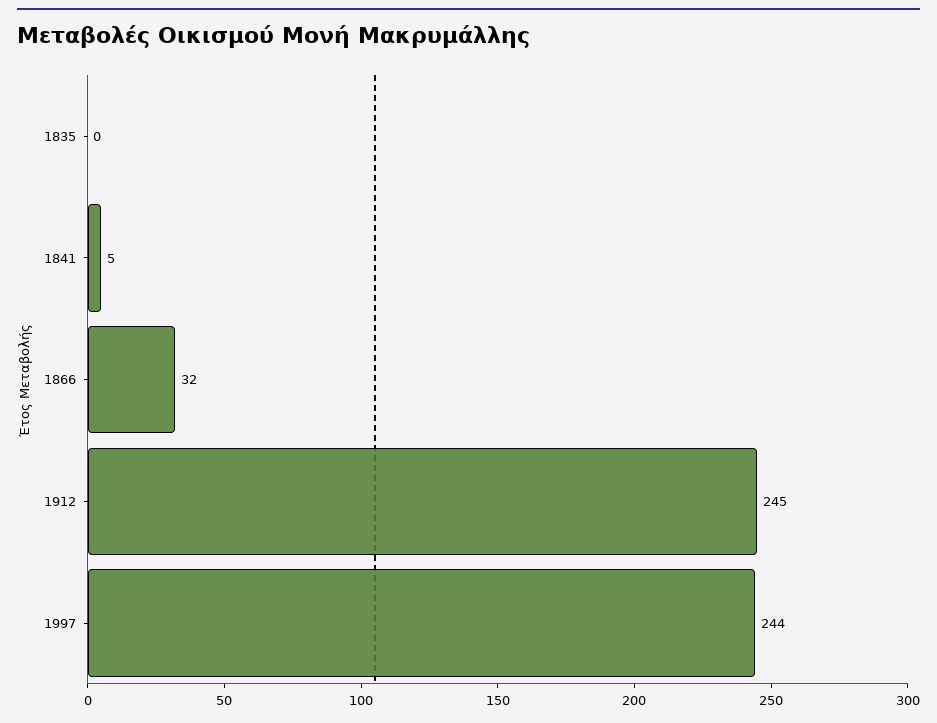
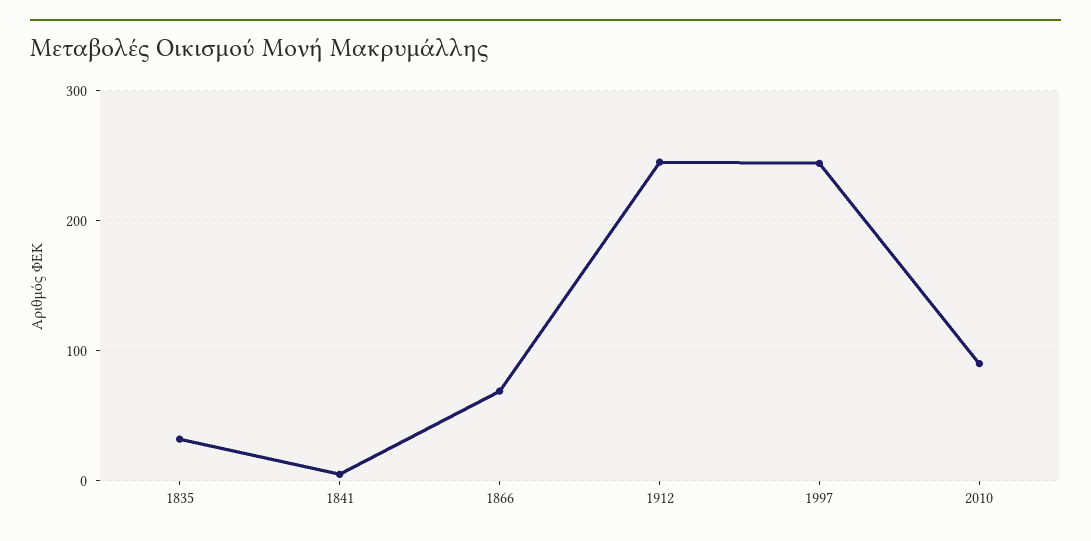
1835: 0 -> 30
1866: 32 -> 70
2010: none -> 90

